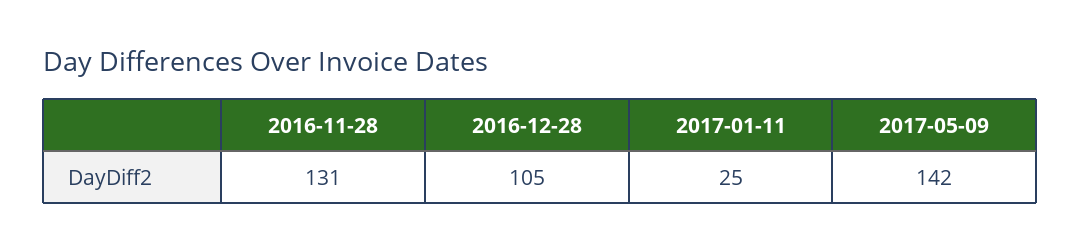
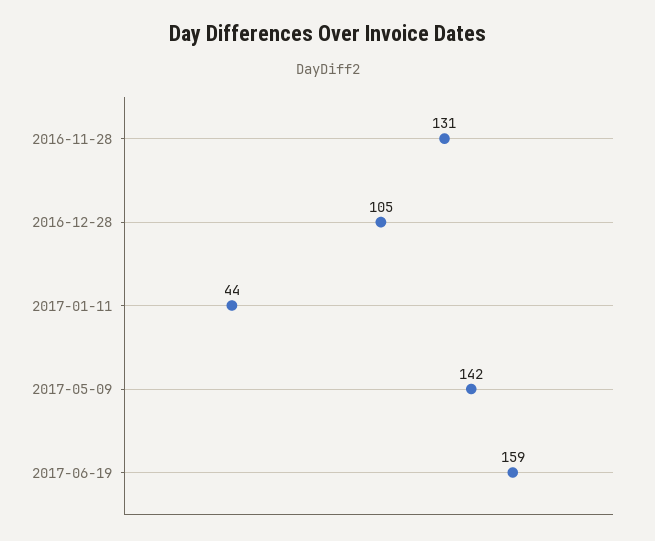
2017-01-11: 25 -> 44
2017-06-19: none -> 159

